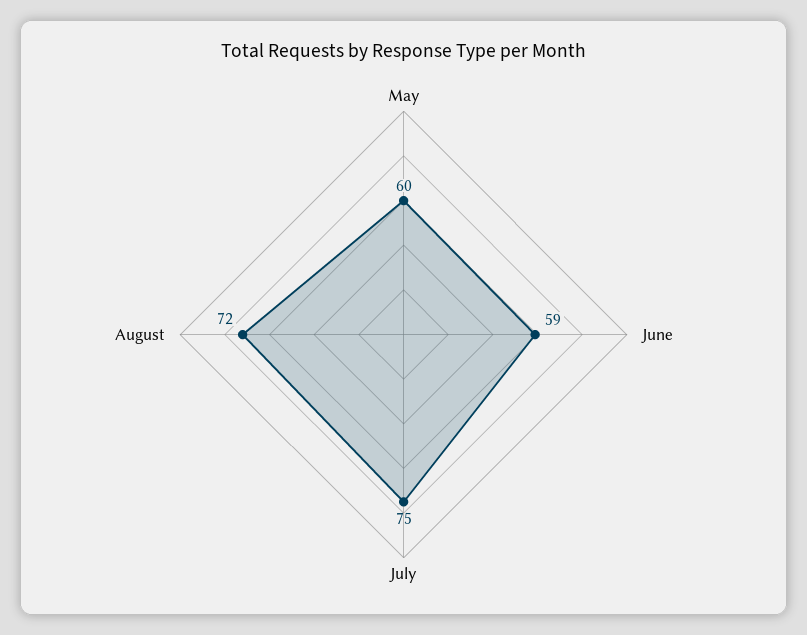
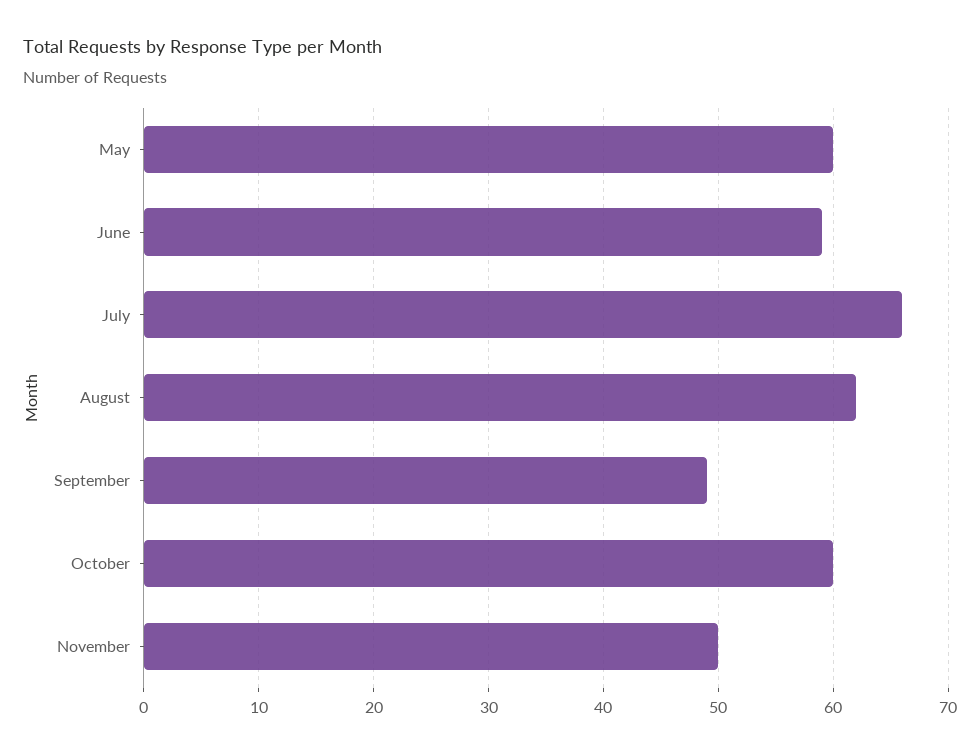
July: 75 -> 66
August: 72 -> 62
September: none -> 49
October: none -> 60
November: none -> 50

